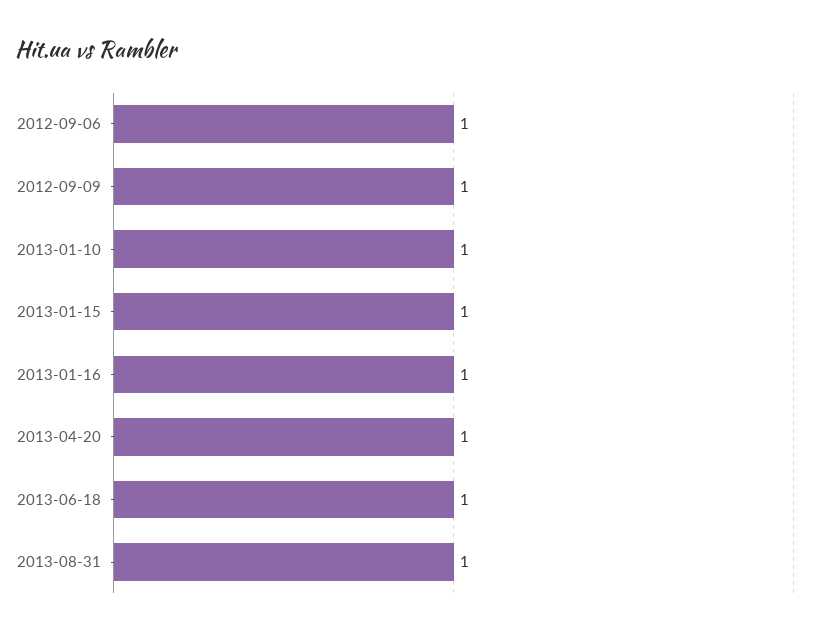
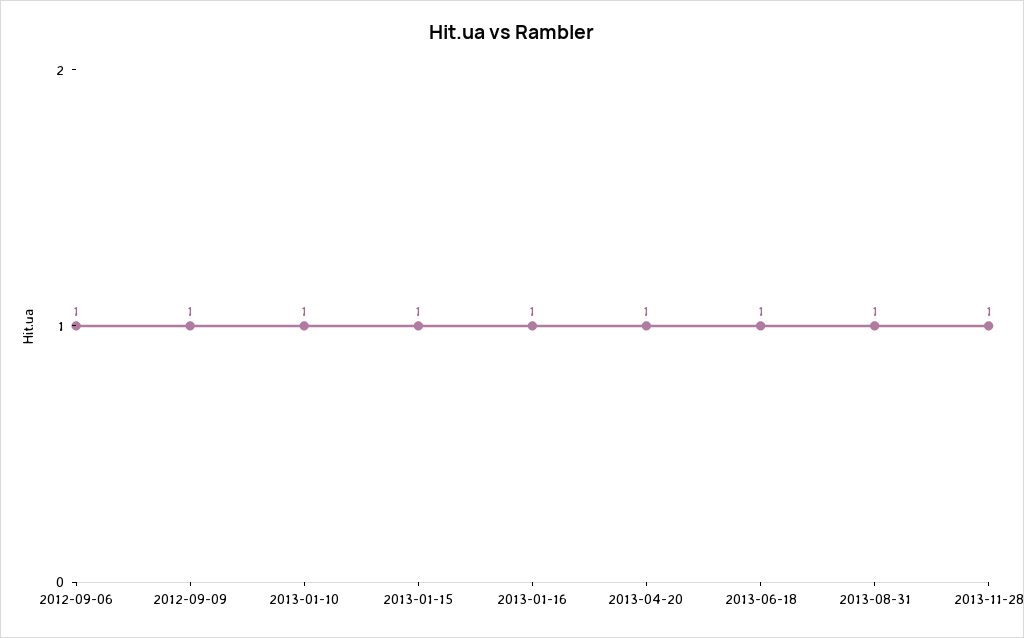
2013-11-28: none -> 1

